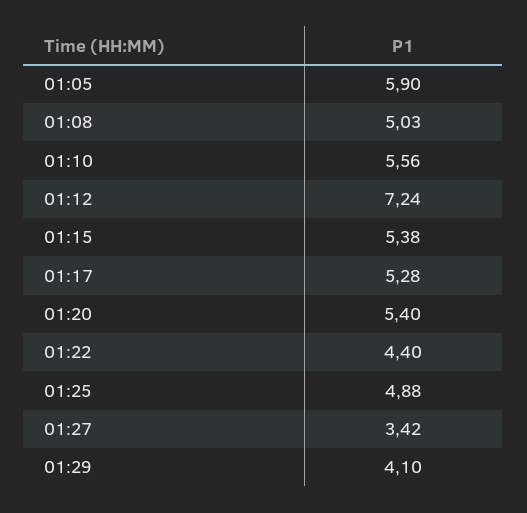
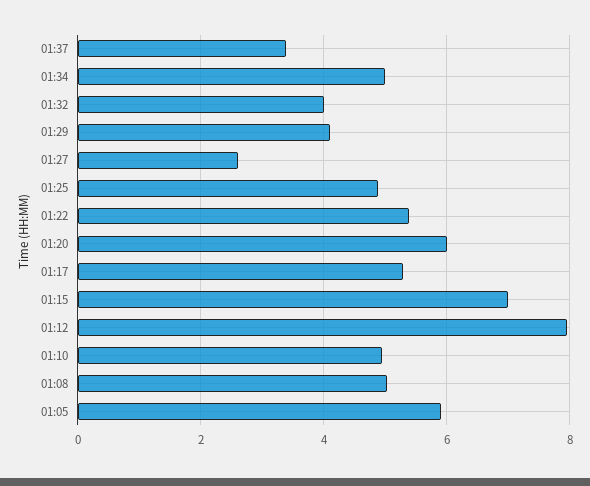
01:10: 5.56 -> 5
01:12: 7.24 -> 8
01:15: 5.38 -> 7
01:20: 5.4 -> 6
01:22: 4.4 -> 5.4
01:27: 3.42 -> 2.6
01:37: none -> 3.4
01:34: none -> 5
01:32: none -> 4

